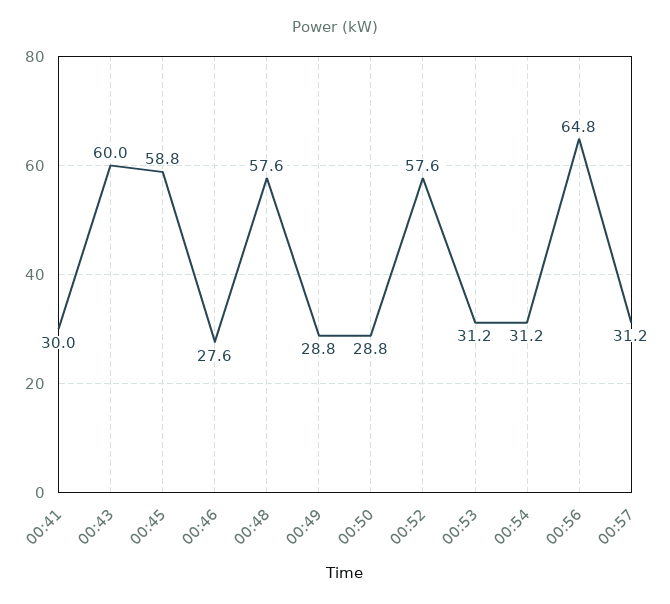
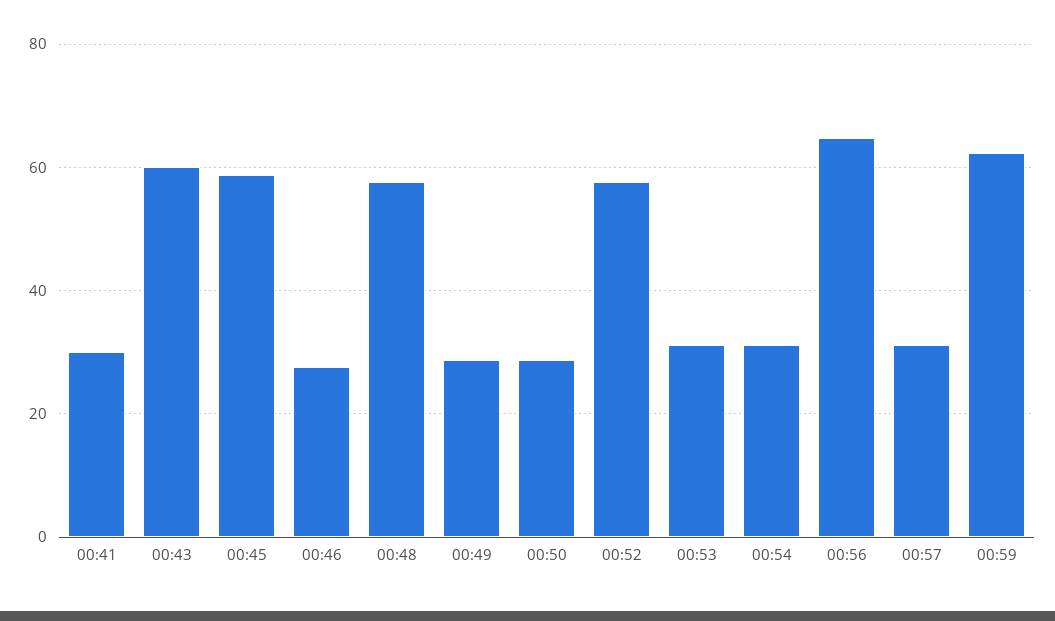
00:59: none -> 62

